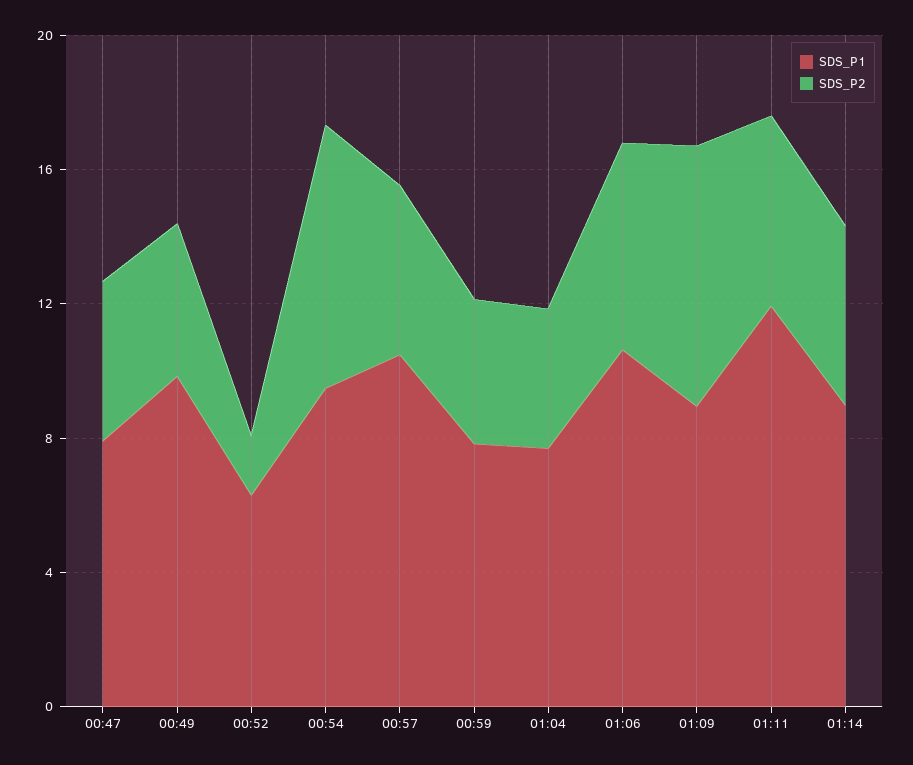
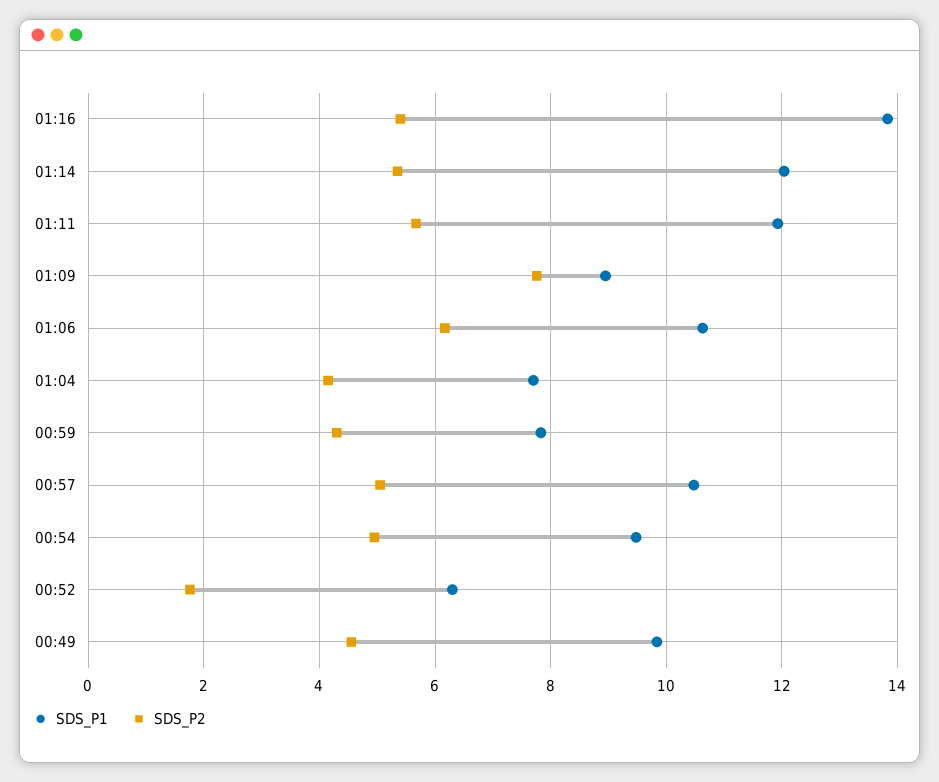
SDS_P1, 00:47: 8 -> none
SDS_P2, 00:47: 5 -> none
SDS_P2, 00:54: 8 -> 5
SDS_P1, 01:14: 9 -> 12
SDS_P1, 01:16: none -> 13.8
SDS_P2, 01:16: none -> 5.4

